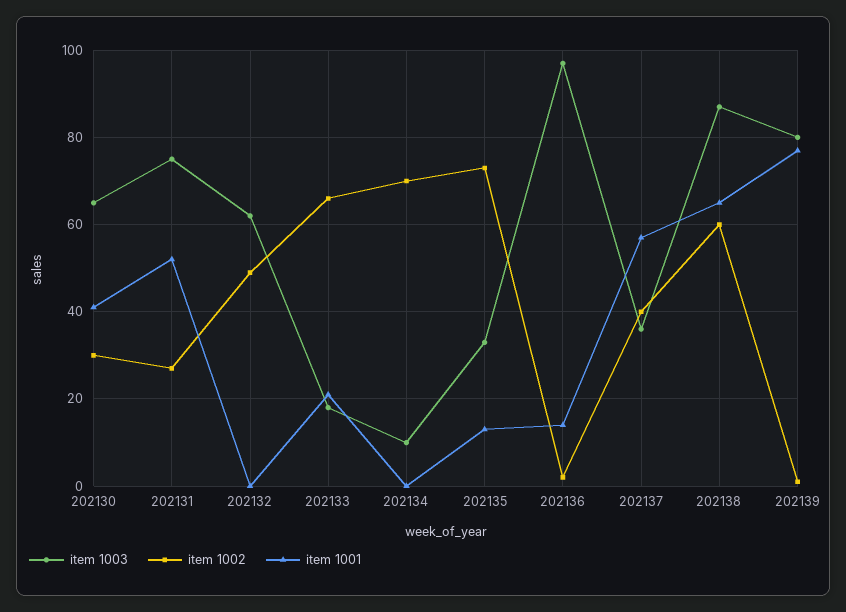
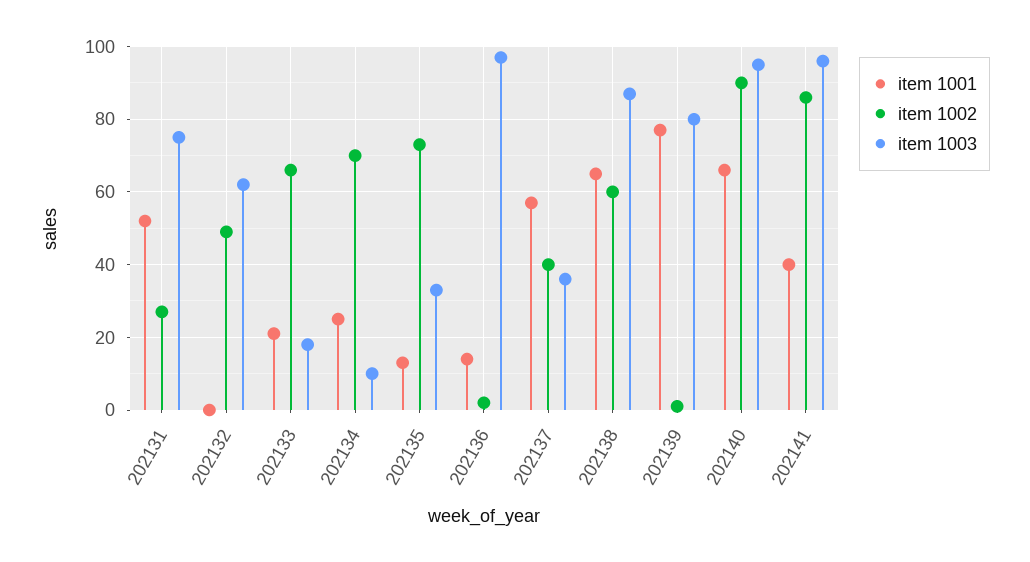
item 1003, 202130: 65 -> none
item 1002, 202130: 30 -> none
item 1001, 202130: 40 -> none
item 1001, 202134: 0 -> 25
item 1001, 202140: none -> 65
item 1002, 202140: none -> 90
item 1003, 202140: none -> 95
item 1001, 202141: none -> 40
item 1002, 202141: none -> 85
item 1003, 202141: none -> 95

